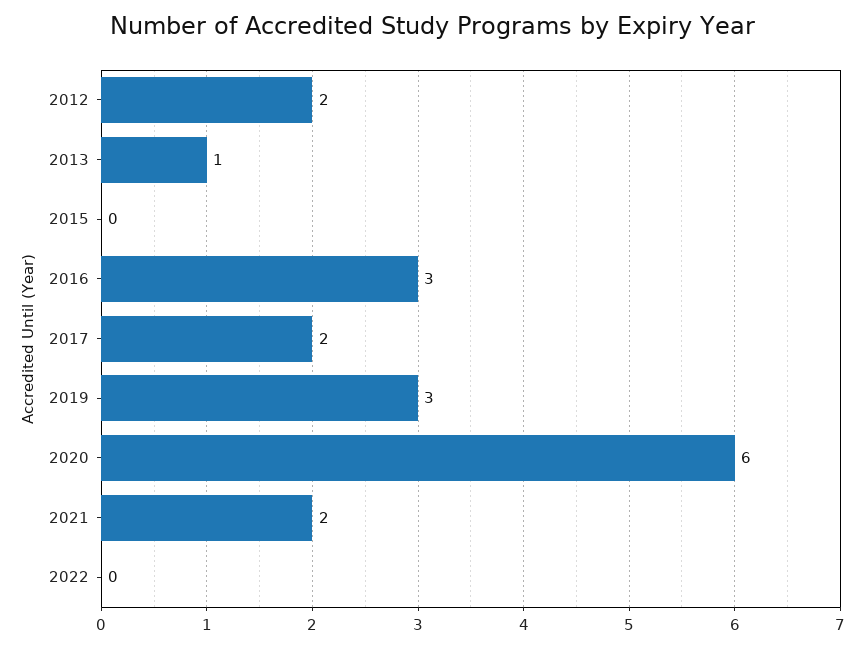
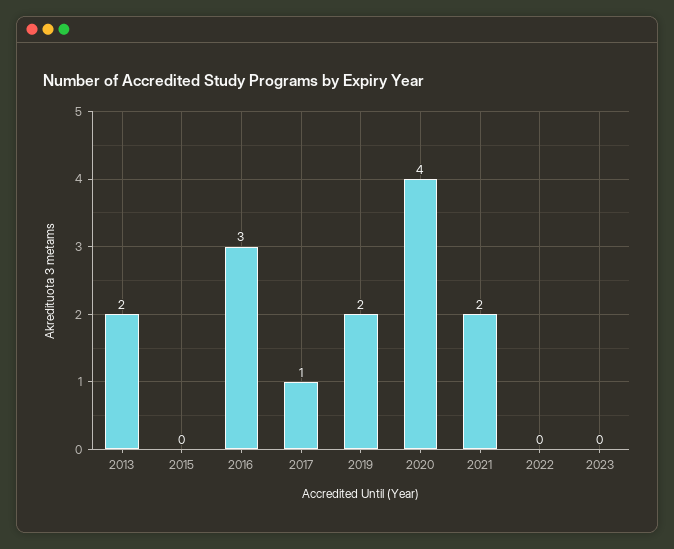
2012: 2 -> none
2013: 1 -> 2
2017: 2 -> 1
2019: 3 -> 2
2020: 6 -> 4
2023: none -> 0

